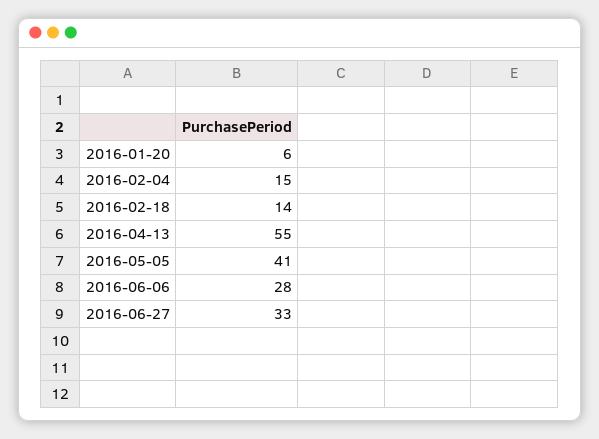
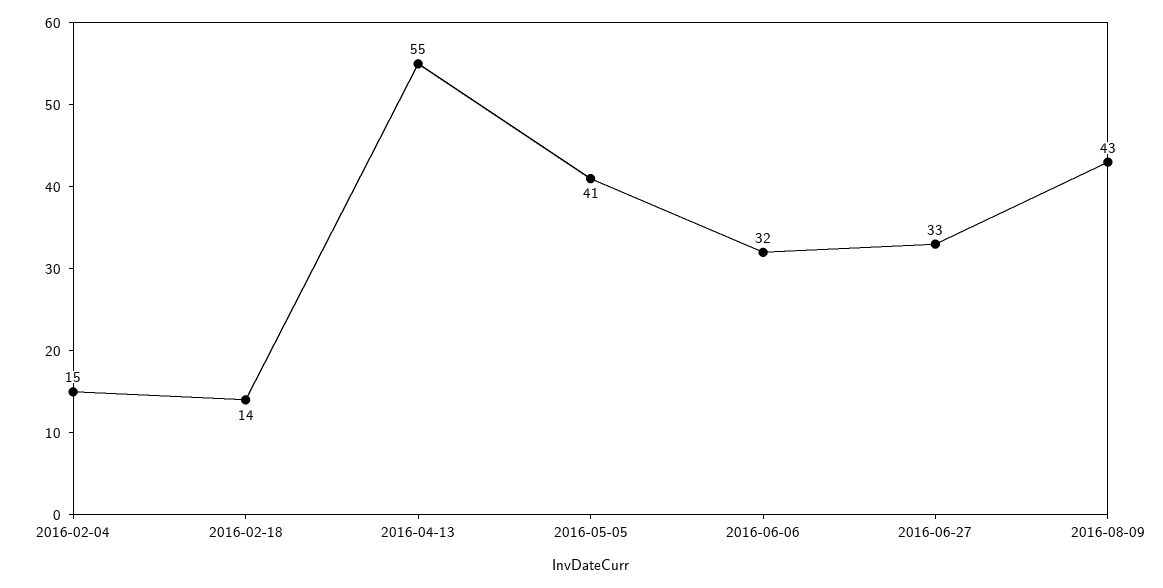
2016-01-20: 6 -> none
2016-06-06: 28 -> 32
2016-08-09: none -> 43

